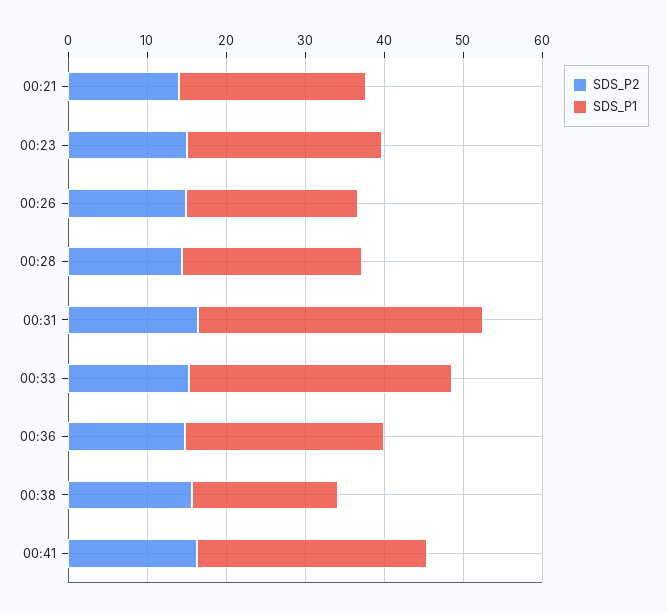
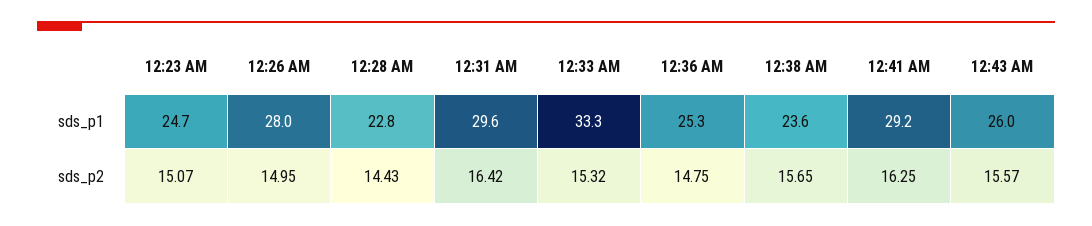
SDS_P2, 00:21: 14 -> none
SDS_P1, 00:21: 24 -> none
SDS_P1, 00:26: 22 -> 28
SDS_P1, 00:31: 36 -> 29.6
SDS_P1, 00:38: 18 -> 23.6
SDS_P1, 12:43 AM: none -> 26
SDS_P2, 12:43 AM: none -> 15.57

